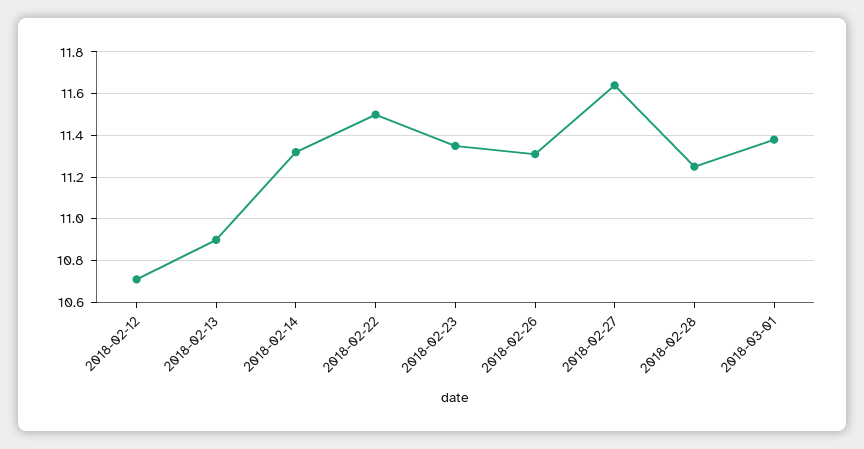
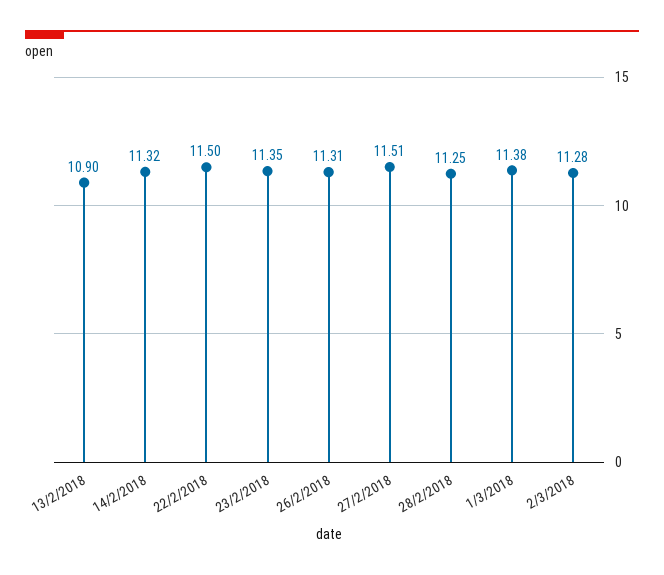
2018-02-12: 10.7 -> none
2018-02-27: 11.65 -> 11.51
2/3/2018: none -> 11.28

